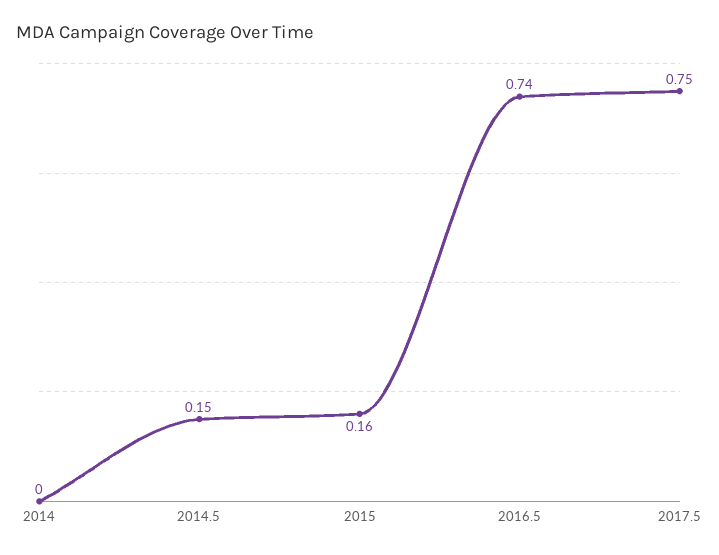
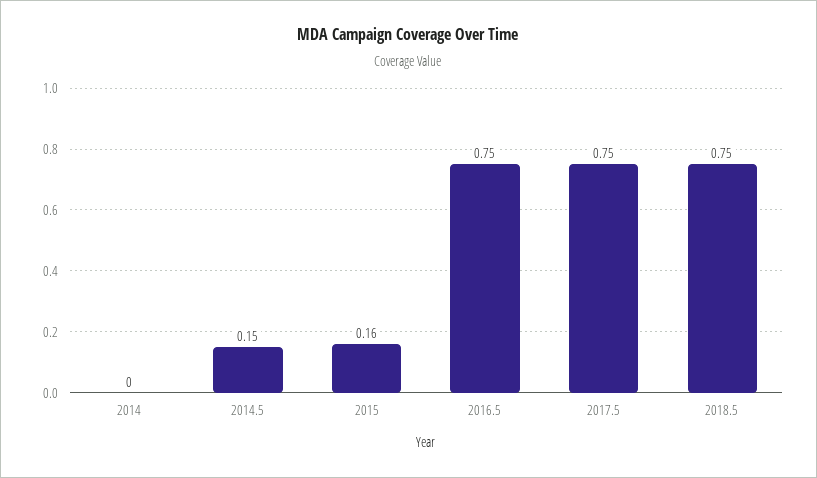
2016.5: 0.74 -> 0.75
2018.5: none -> 0.75

